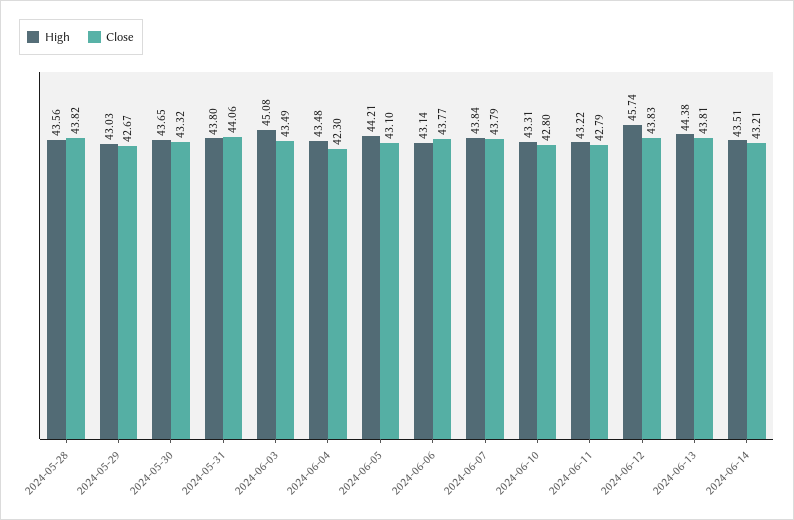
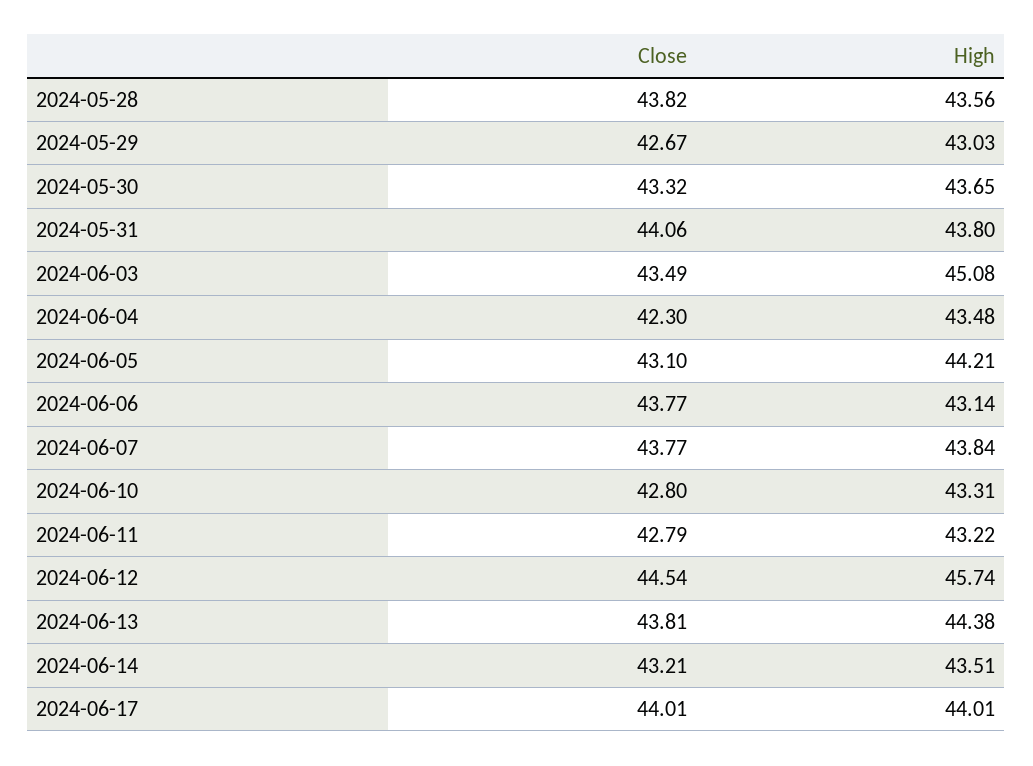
Close, 2024-06-07: 43.79 -> 43.77
Close, 2024-06-12: 43.83 -> 44.54
Close, 2024-06-17: none -> 44.01
High, 2024-06-17: none -> 44.01

